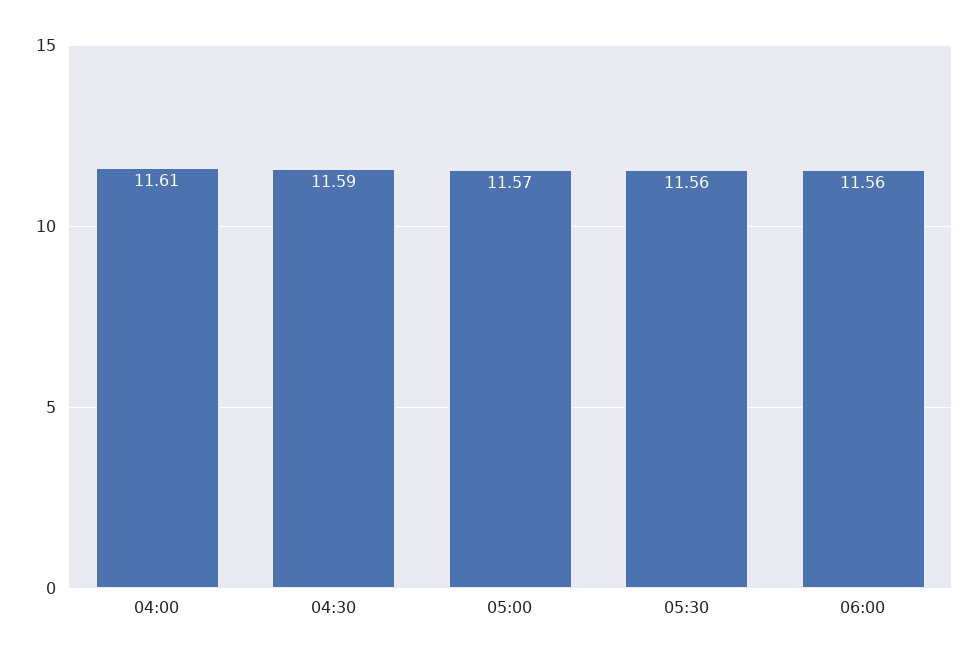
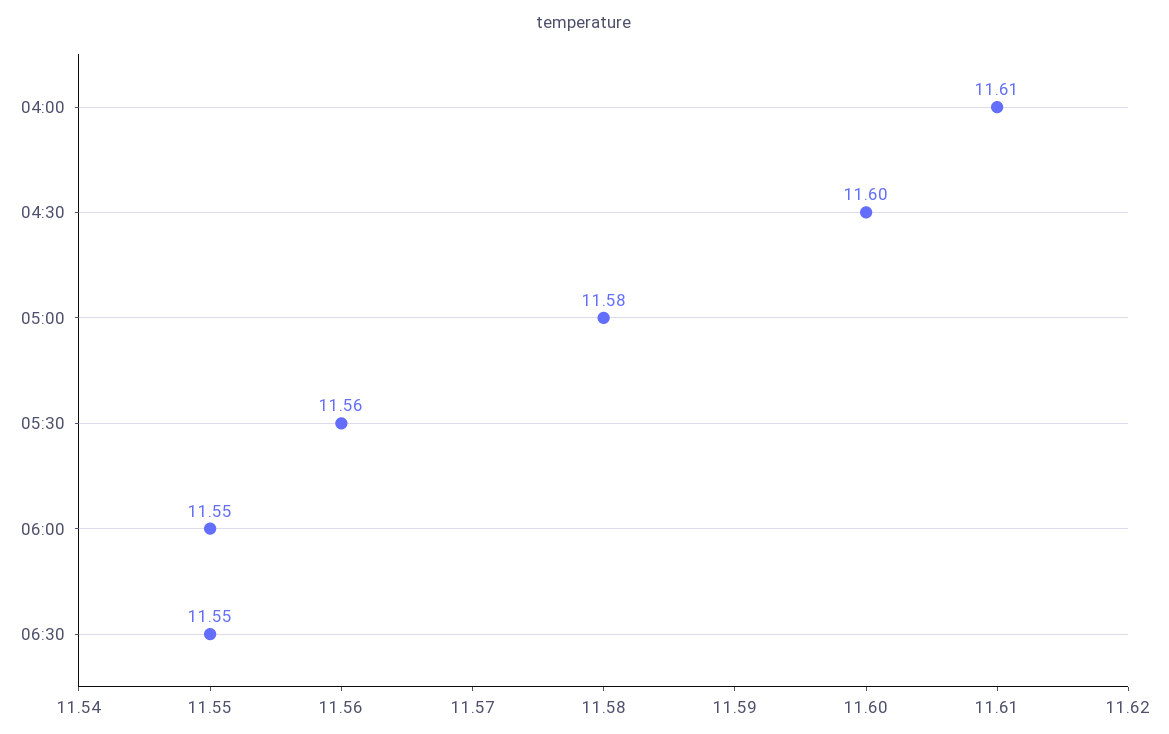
04:30: 11.59 -> 11.6
05:00: 11.57 -> 11.58
06:00: 11.56 -> 11.55
06:30: none -> 11.55

